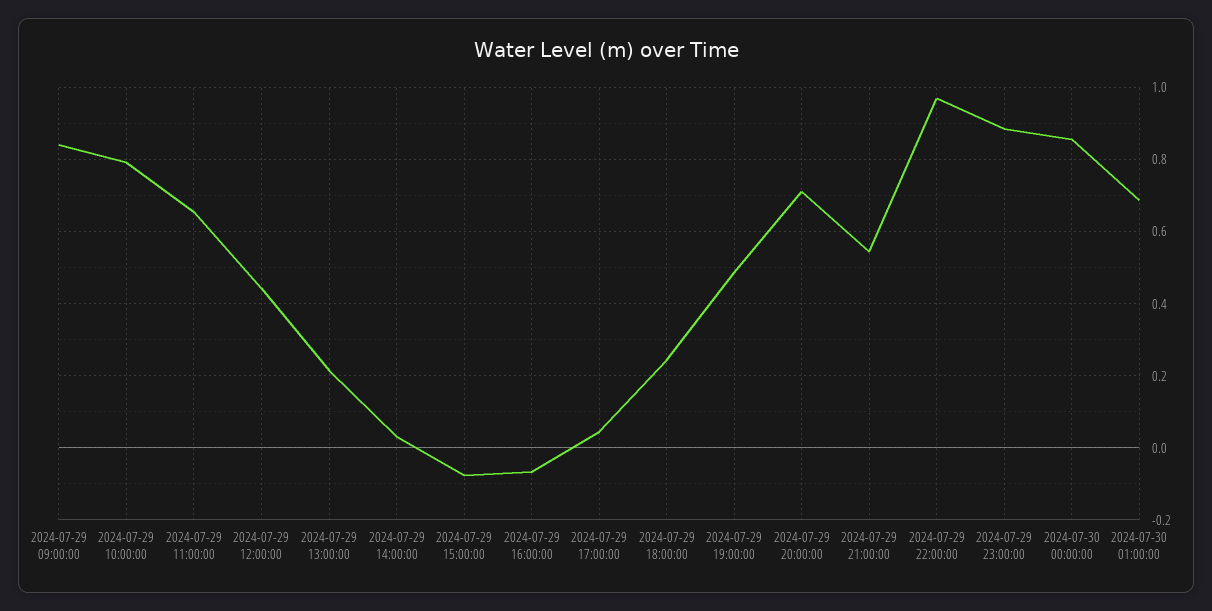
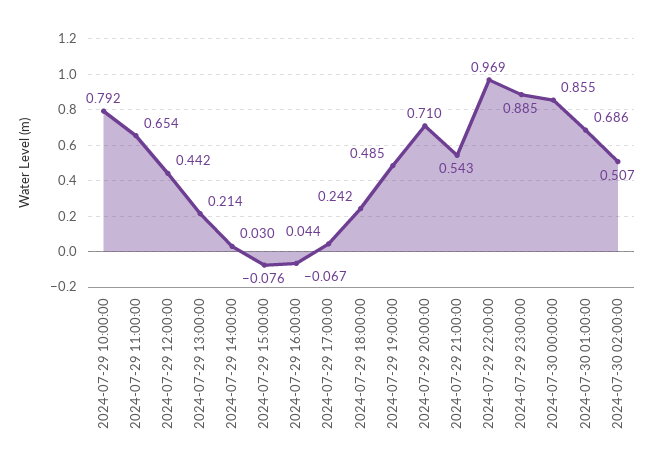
2024-07-29 09:00:00: 0.84 -> none
2024-07-30 02:00:00: none -> 0.507

